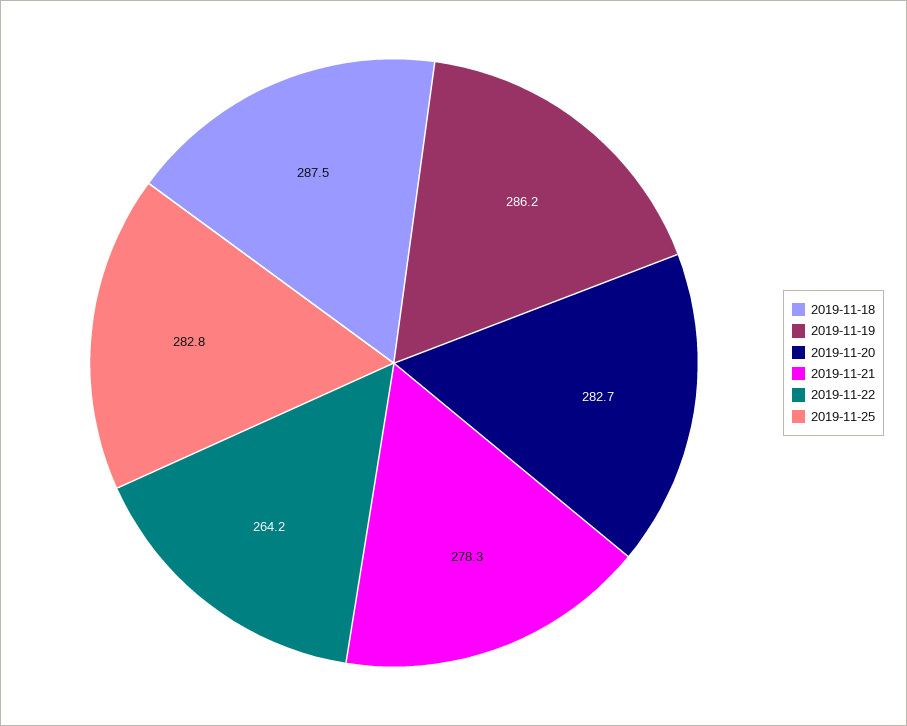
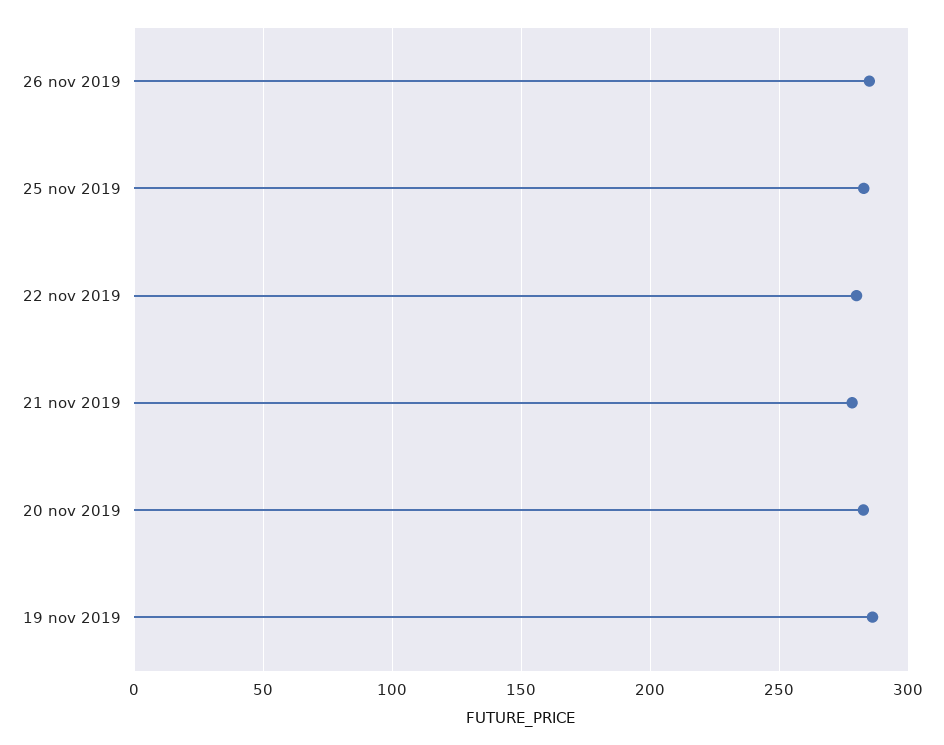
2019-11-18: 287.5 -> none
2019-11-22: 264.2 -> 280
26 nov 2019: none -> 285

